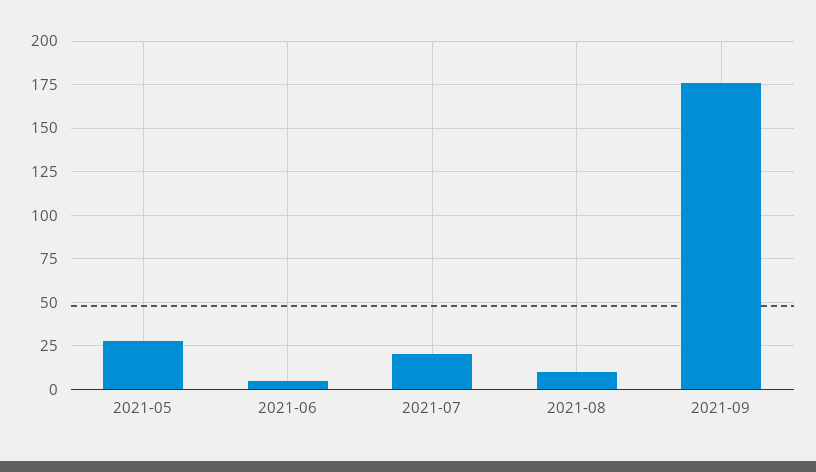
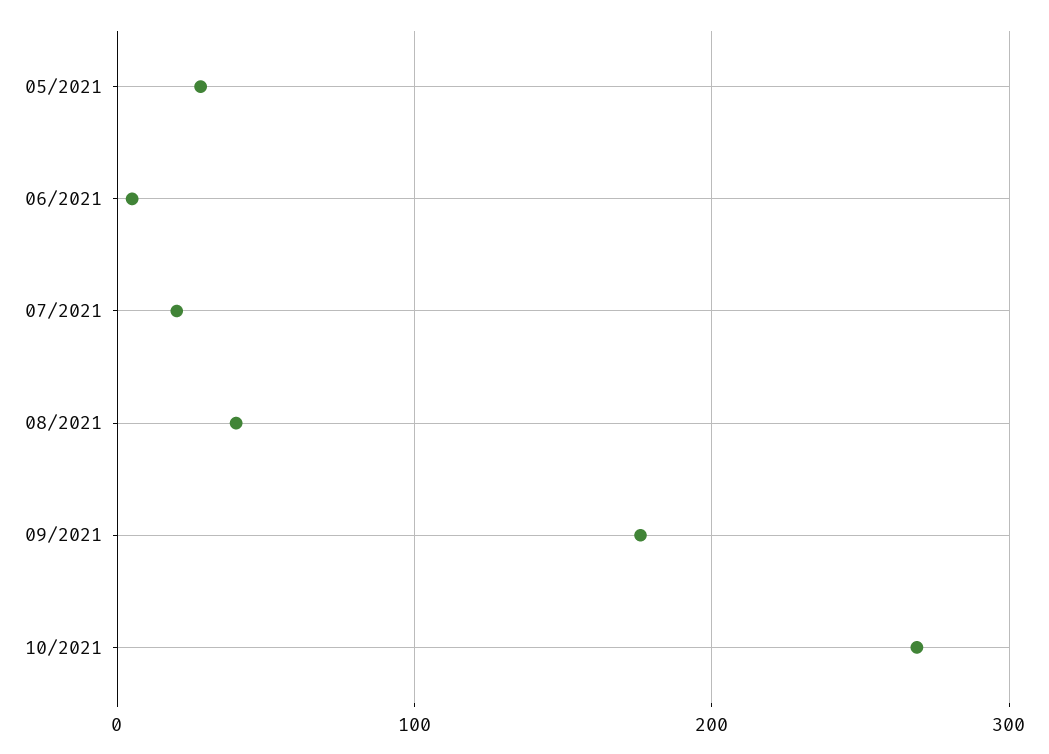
2021-08: 10 -> 40
10/2021: none -> 270

